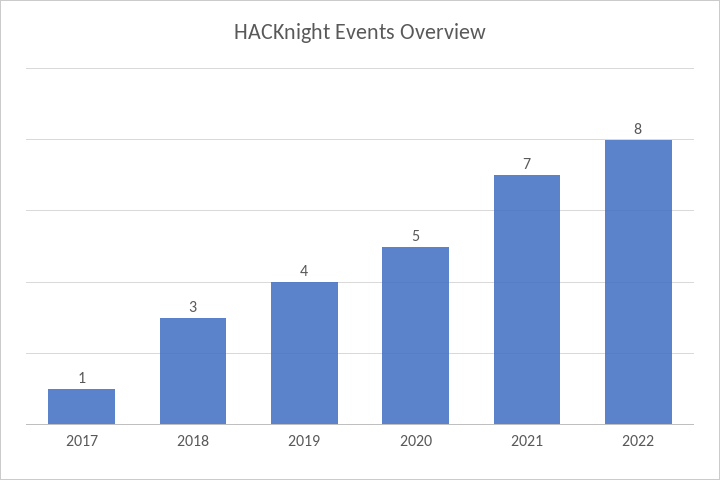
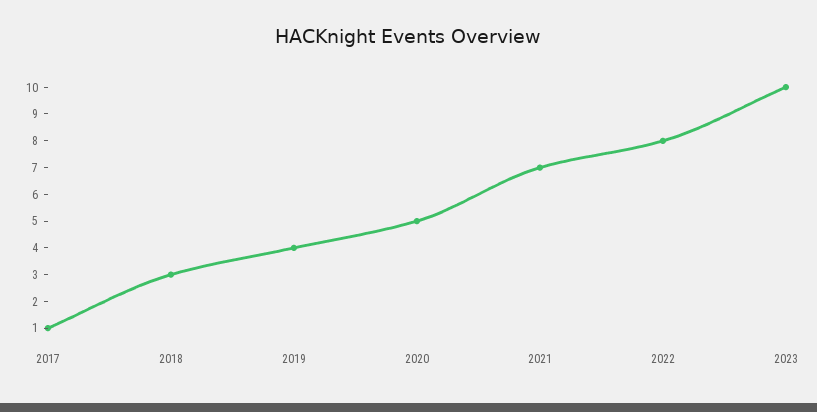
2023: none -> 10

